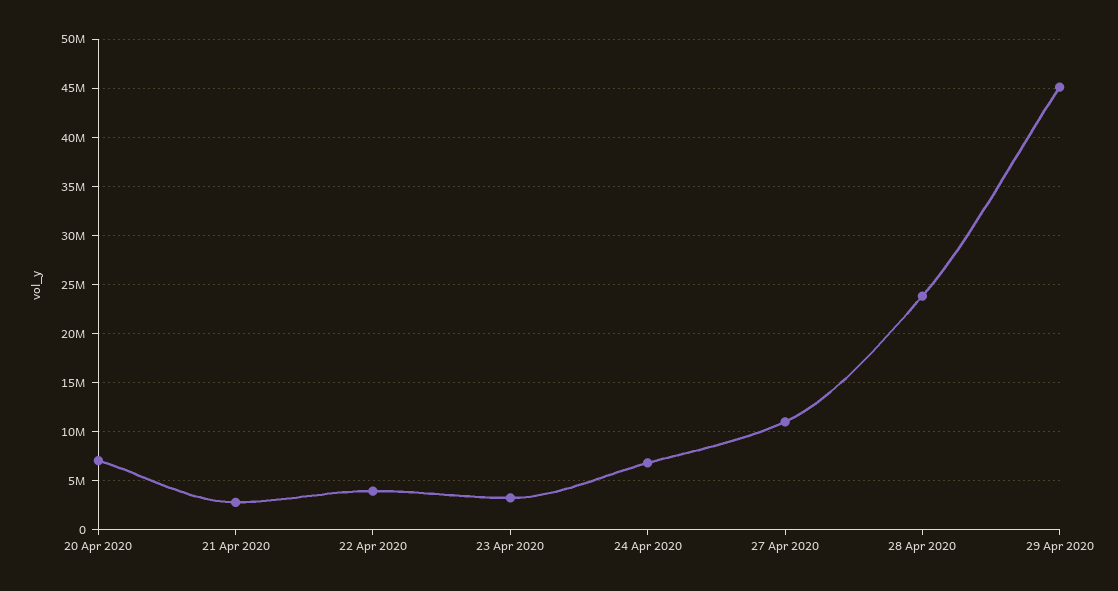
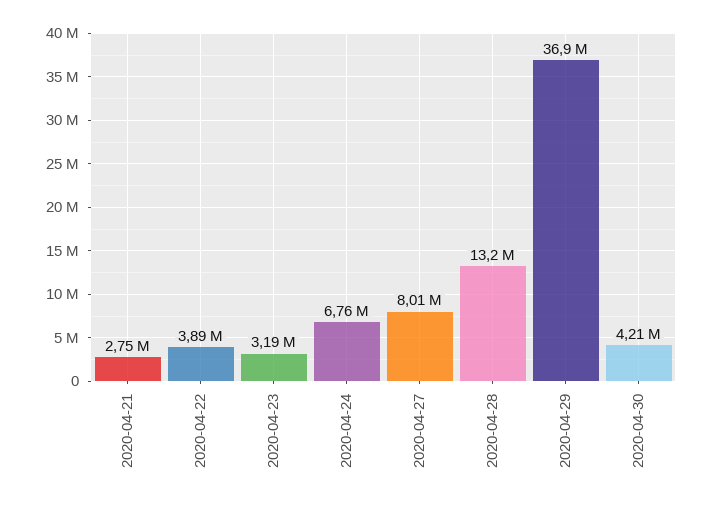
20 Apr 2020: 7000000 -> none
27 Apr 2020: 11000000 -> 8010000
28 Apr 2020: 24000000 -> 13200000
29 Apr 2020: 45000000 -> 36900000
2020-04-30: none -> 4210000

